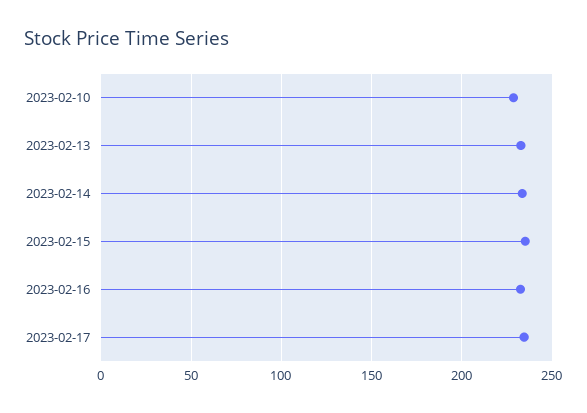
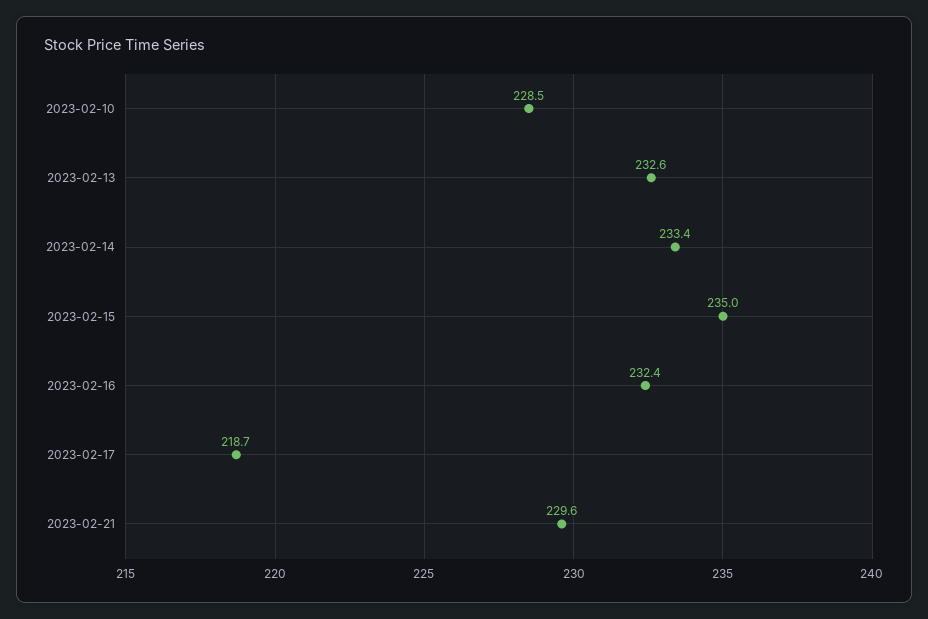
2023-02-17: 235 -> 218.7
2023-02-21: none -> 229.6

